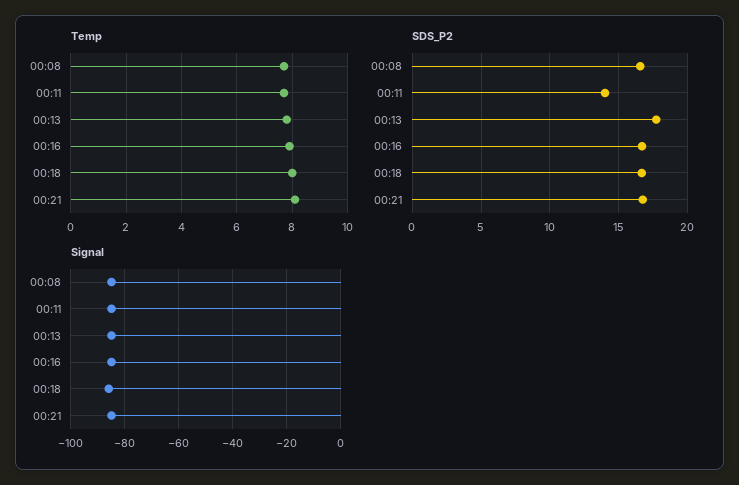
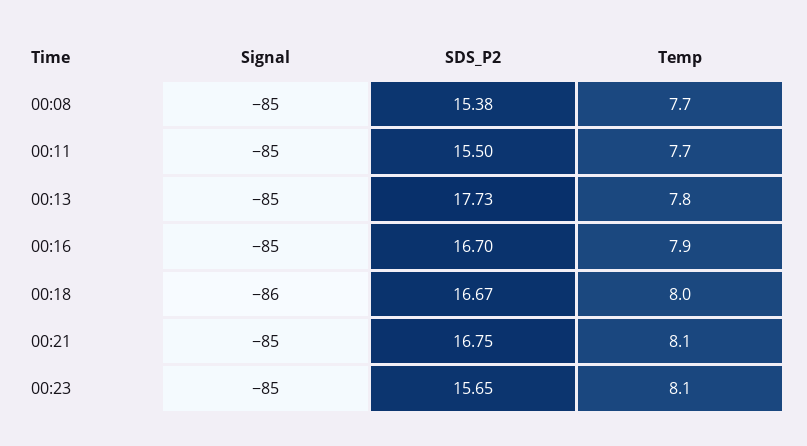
SDS_P2, 00:08: 16.5 -> 15.38
SDS_P2, 00:11: 14 -> 15.5
Signal, 00:23: none -> -85
SDS_P2, 00:23: none -> 15.65
Temp, 00:23: none -> 8.1

